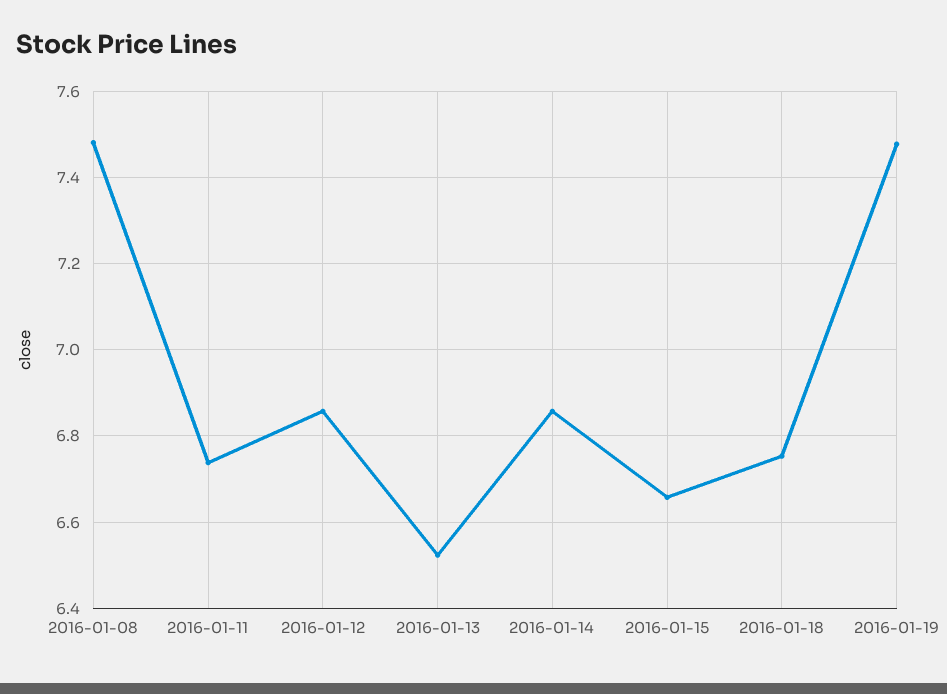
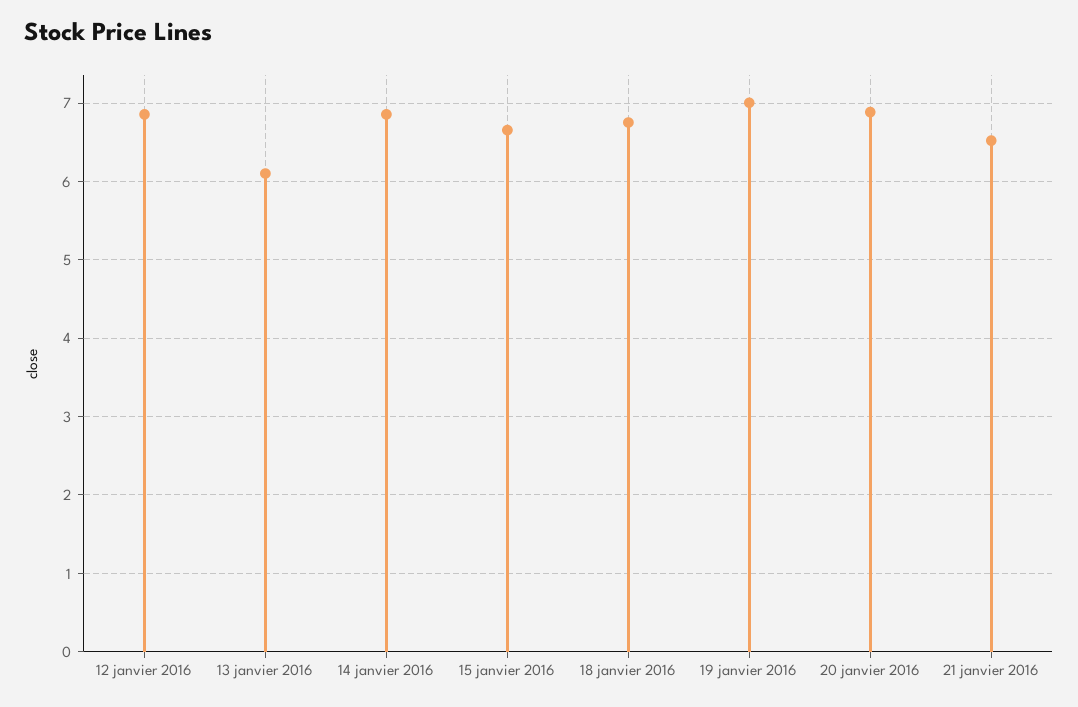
2016-01-08: 7.48 -> none
2016-01-11: 6.74 -> none
2016-01-13: 6.52 -> 6.1
2016-01-19: 7.48 -> 7
20 janvier 2016: none -> 6.9
21 janvier 2016: none -> 6.5

